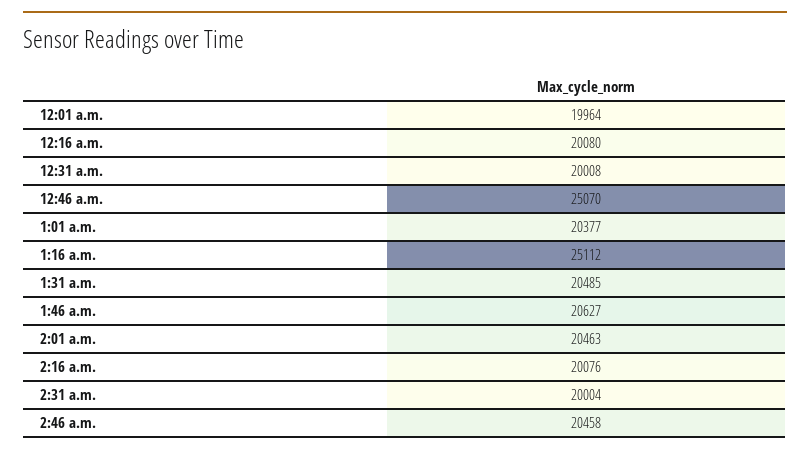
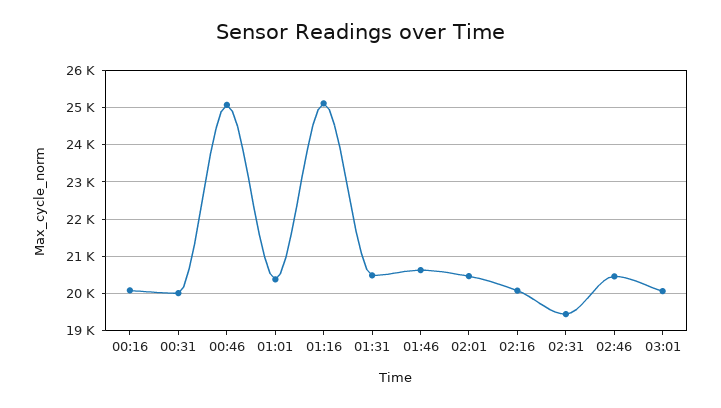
12:01 a.m.: 19964 -> none
2:31 a.m.: 20004 -> 19400
03:01: none -> 20000

